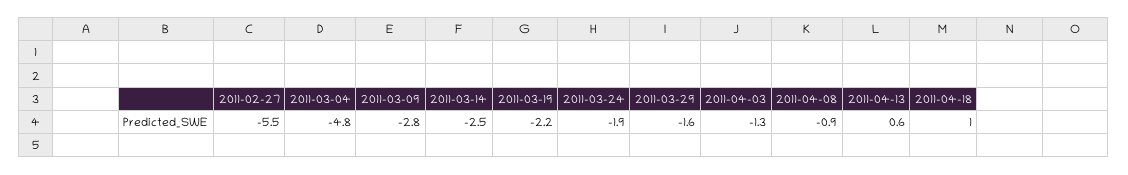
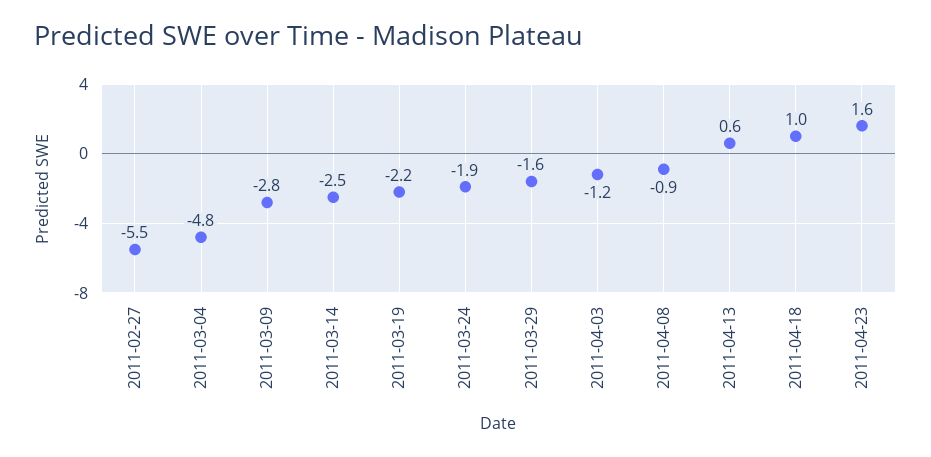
2011-04-03: -1.3 -> -1.2
2011-04-23: none -> 1.6

